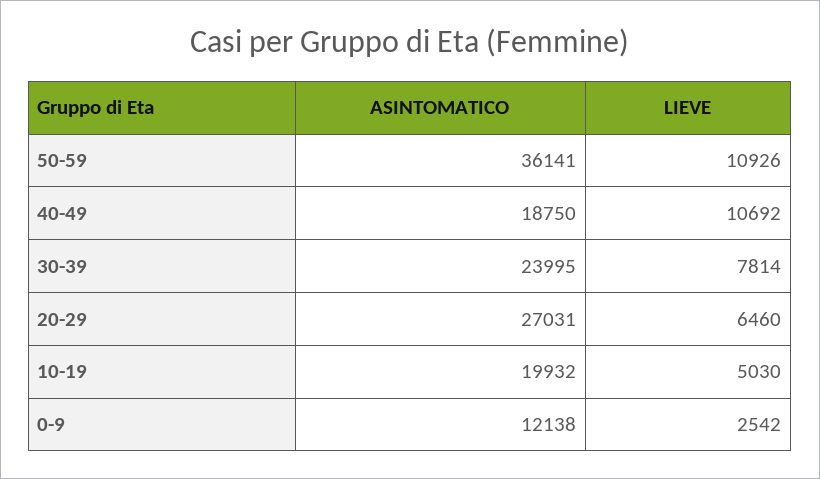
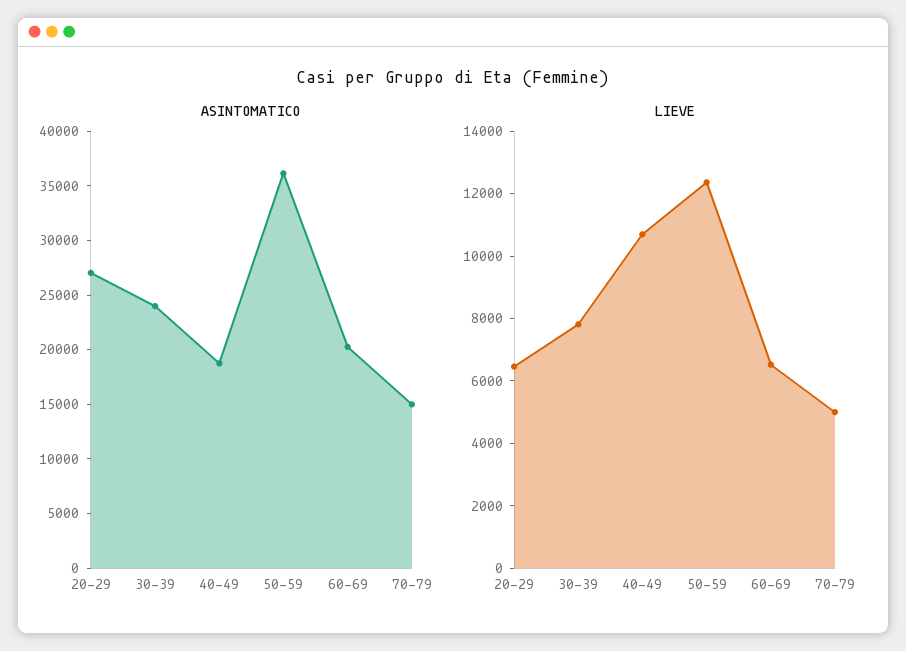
LIEVE, 50-59: 10926 -> 12500
ASINTOMATICO, 10-19: 19932 -> none
LIEVE, 10-19: 5030 -> none
ASINTOMATICO, 0-9: 12138 -> none
LIEVE, 0-9: 2542 -> none
ASINTOMATICO, 60-69: none -> 20000
ASINTOMATICO, 70-79: none -> 15000
LIEVE, 60-69: none -> 6500
LIEVE, 70-79: none -> 5000

